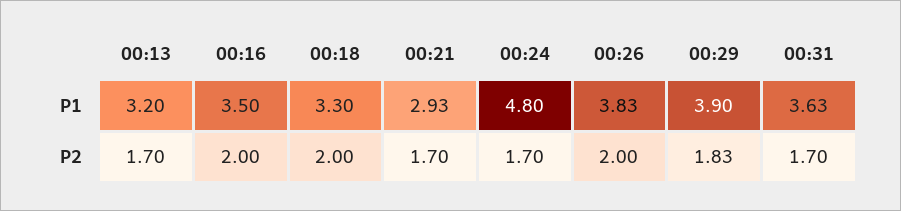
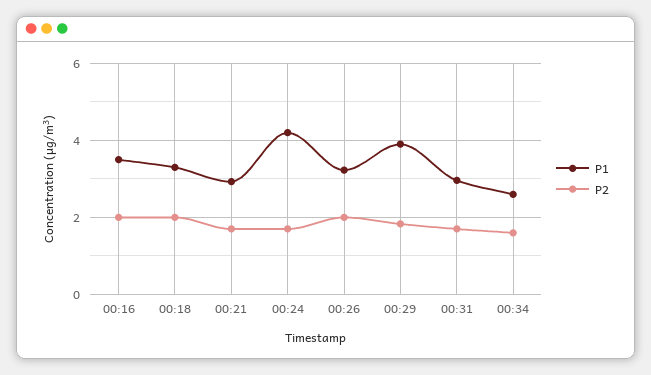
P1, 00:13: 3.2 -> none
P1, 00:24: 4.8 -> 4.2
P1, 00:26: 3.83 -> 3.2
P1, 00:31: 3.63 -> 3
P2, 00:13: 1.7 -> none
P1, 00:34: none -> 2.6
P2, 00:34: none -> 1.6

